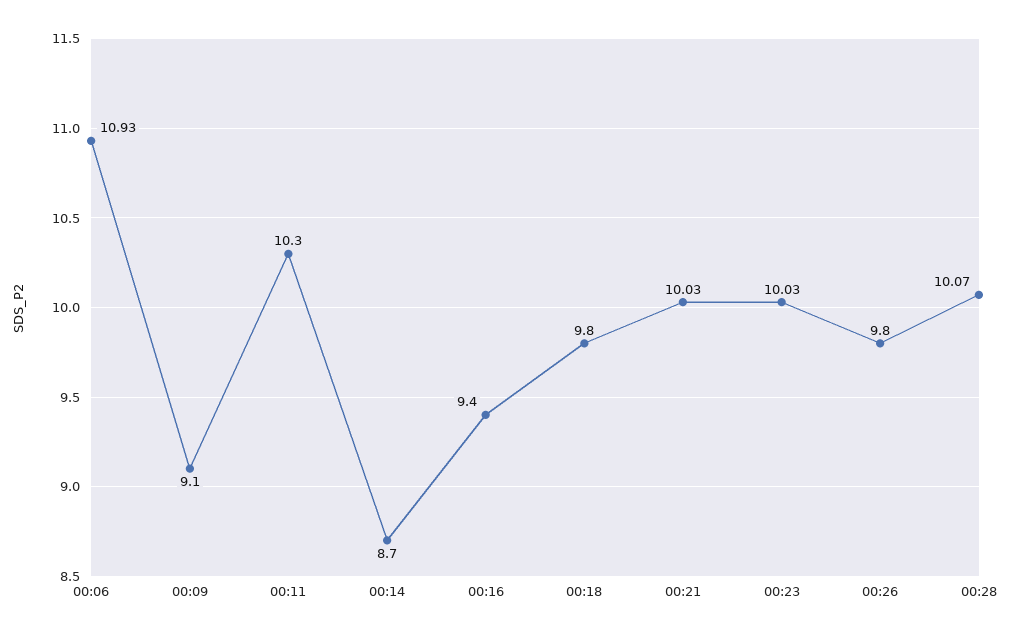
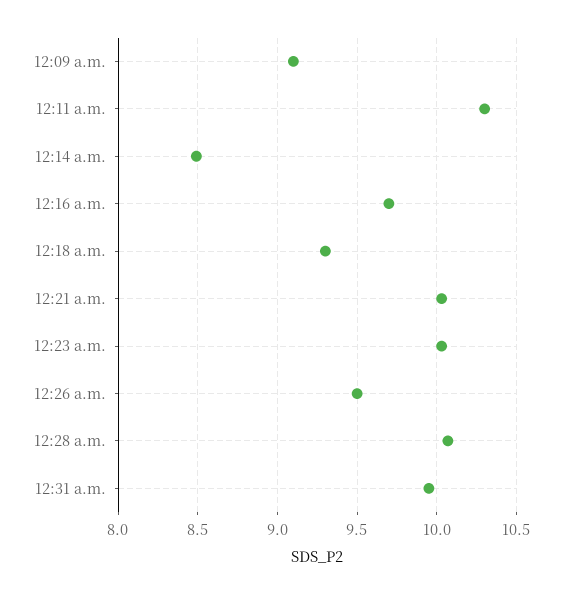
00:06: 10.93 -> none
00:14: 8.7 -> 8.5
00:16: 9.4 -> 9.7
00:18: 9.8 -> 9.3
00:26: 9.8 -> 9.5
12:31 a.m.: none -> 9.95

